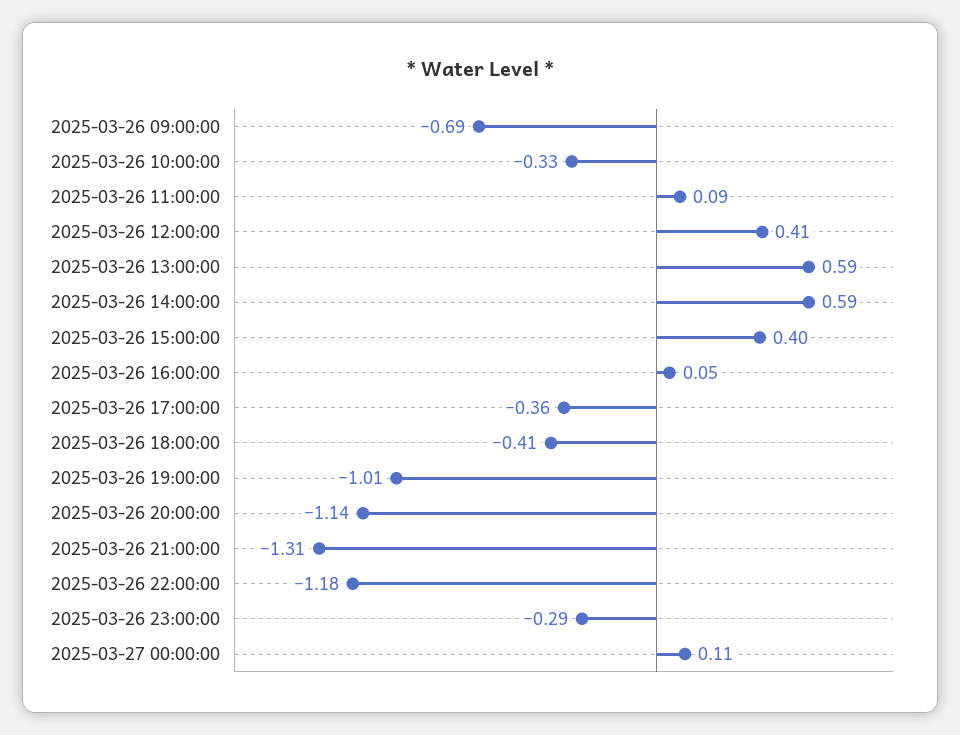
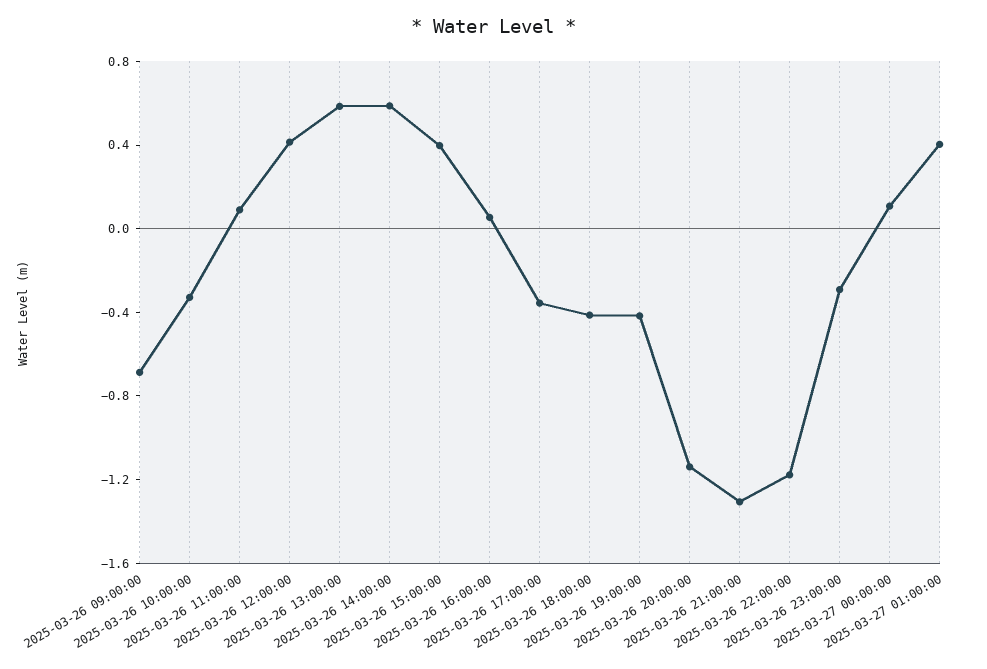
2025-03-26 19:00:00: -1.01 -> -0.4
2025-03-27 01:00:00: none -> 0.4

